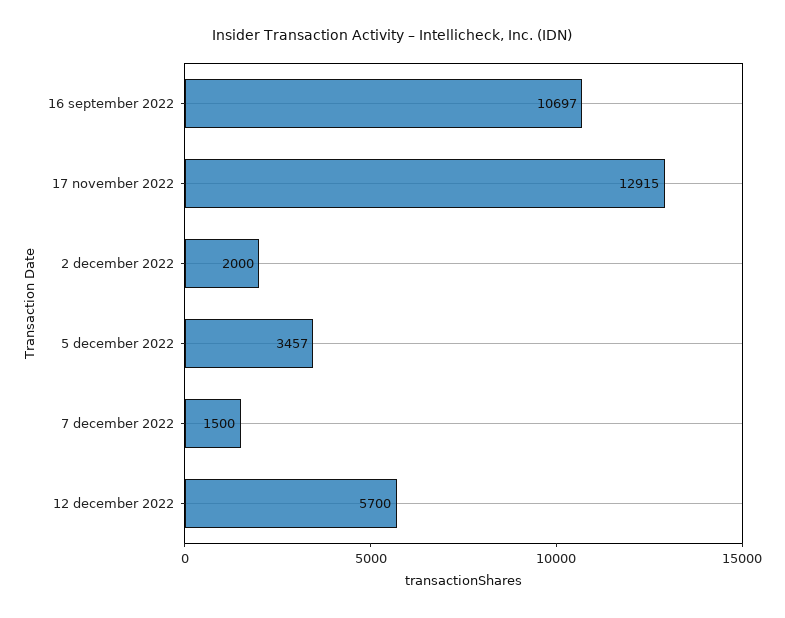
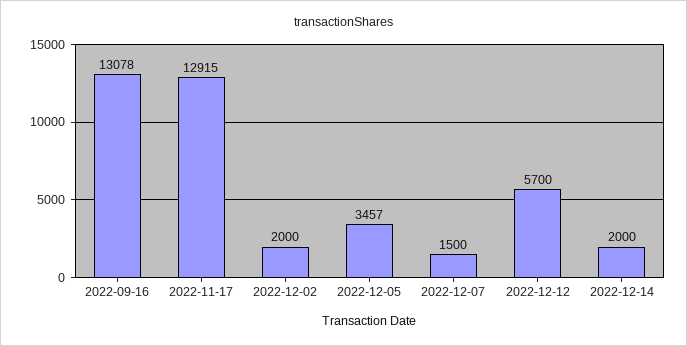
16 september 2022: 10697 -> 13078
2022-12-14: none -> 2000

